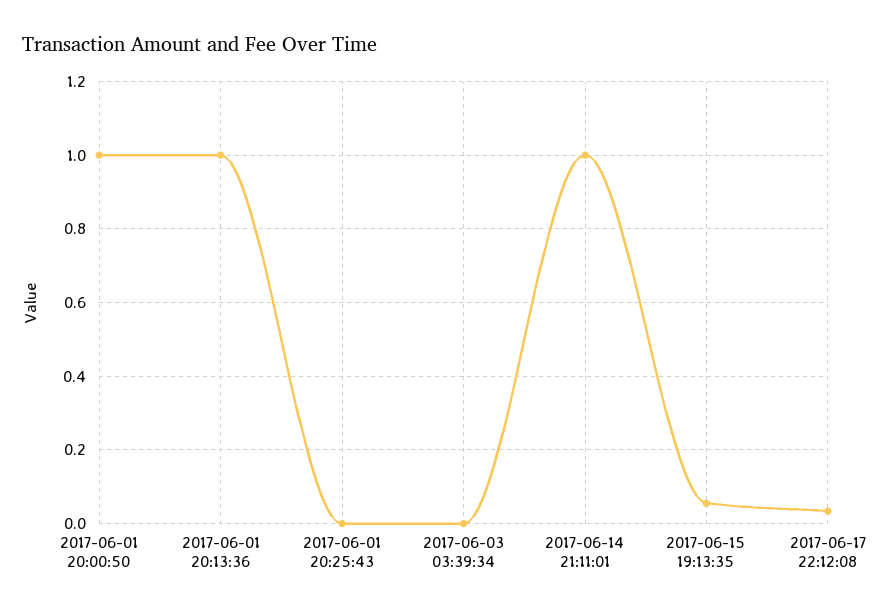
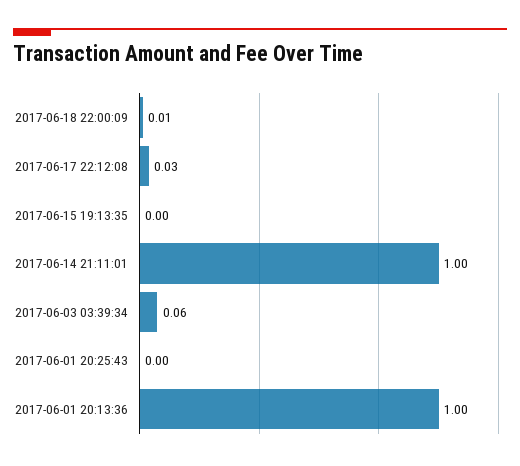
2017-06-01 20:00:50: 1 -> none
2017-06-03 03:39:34: 0 -> 0.06
2017-06-15 19:13:35: 0.06 -> 0
2017-06-18 22:00:09: none -> 0.01

